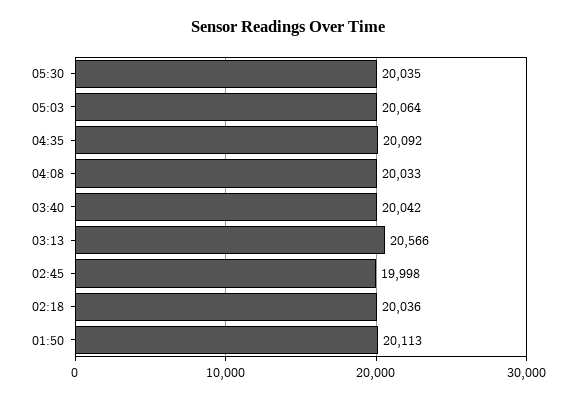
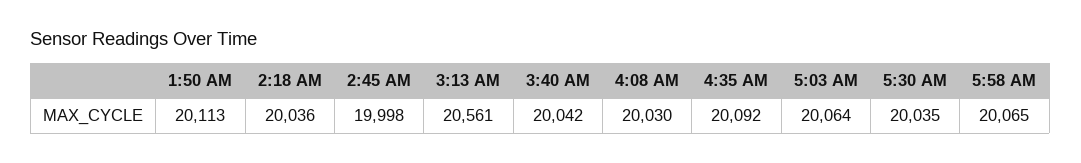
04:08: 20033 -> 20030
03:13: 20566 -> 20561
5:58 AM: none -> 20065

